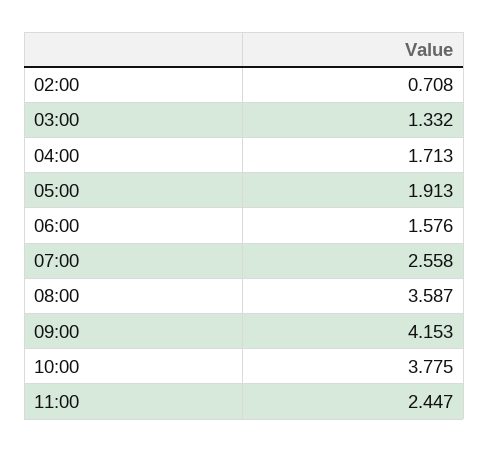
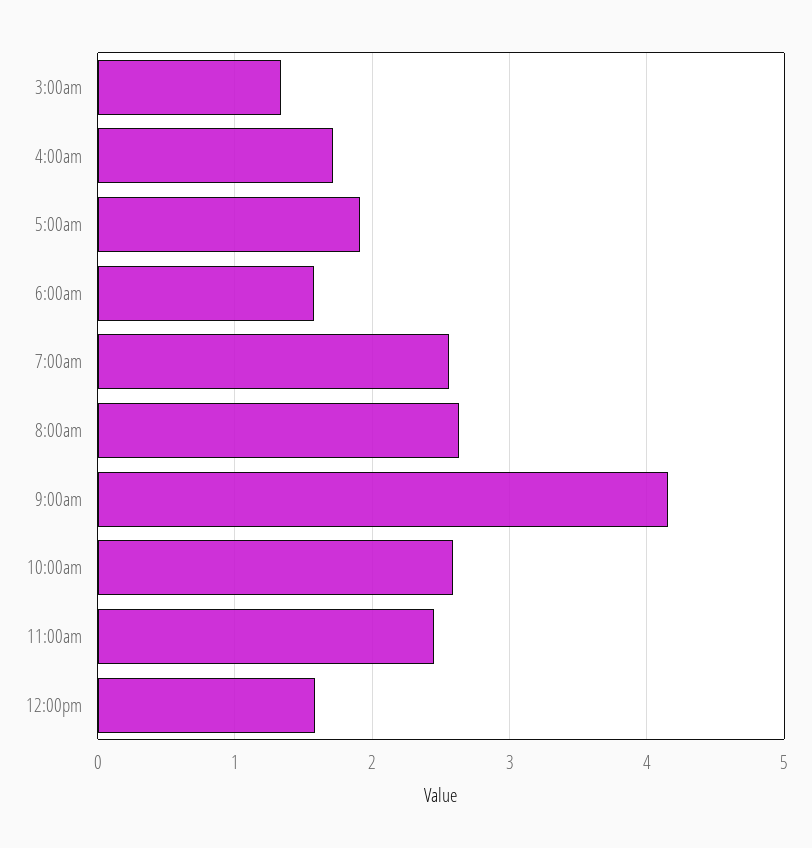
02:00: 0.708 -> none
08:00: 3.587 -> 2.6
10:00: 3.775 -> 2.6
12:00pm: none -> 1.6

